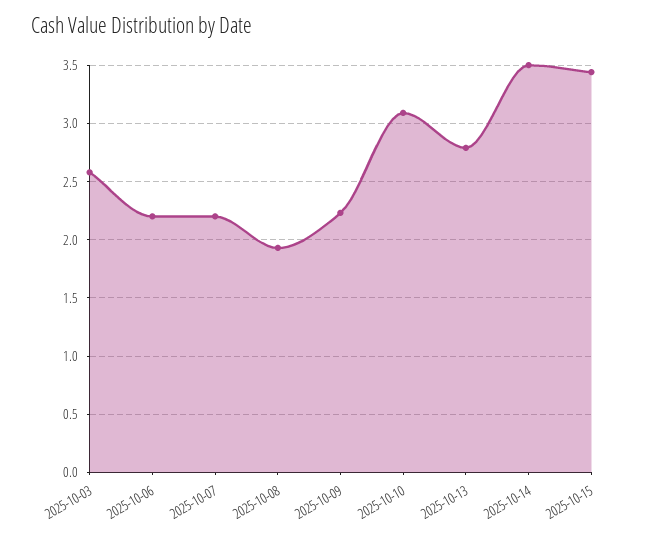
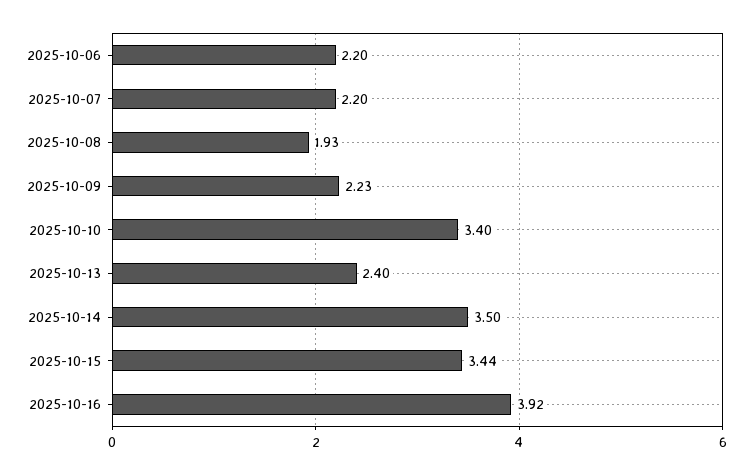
2025-10-03: 2.6 -> none
2025-10-10: 3.1 -> 3.4
2025-10-13: 2.8 -> 2.4
2025-10-16: none -> 3.92

